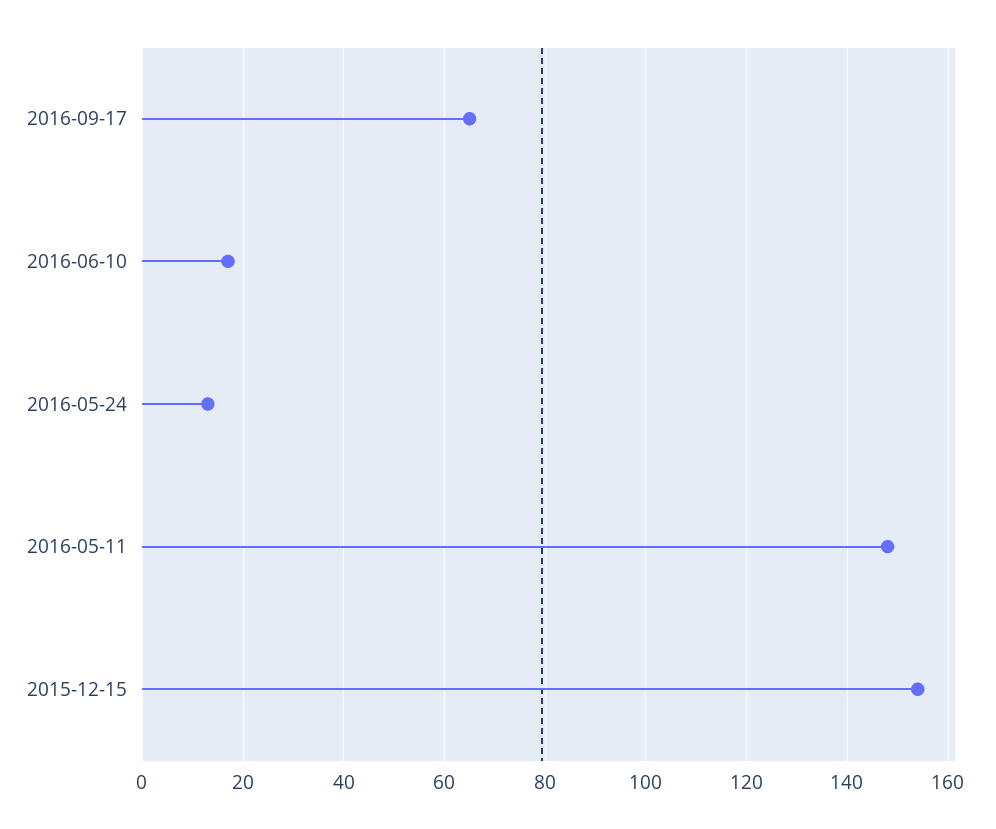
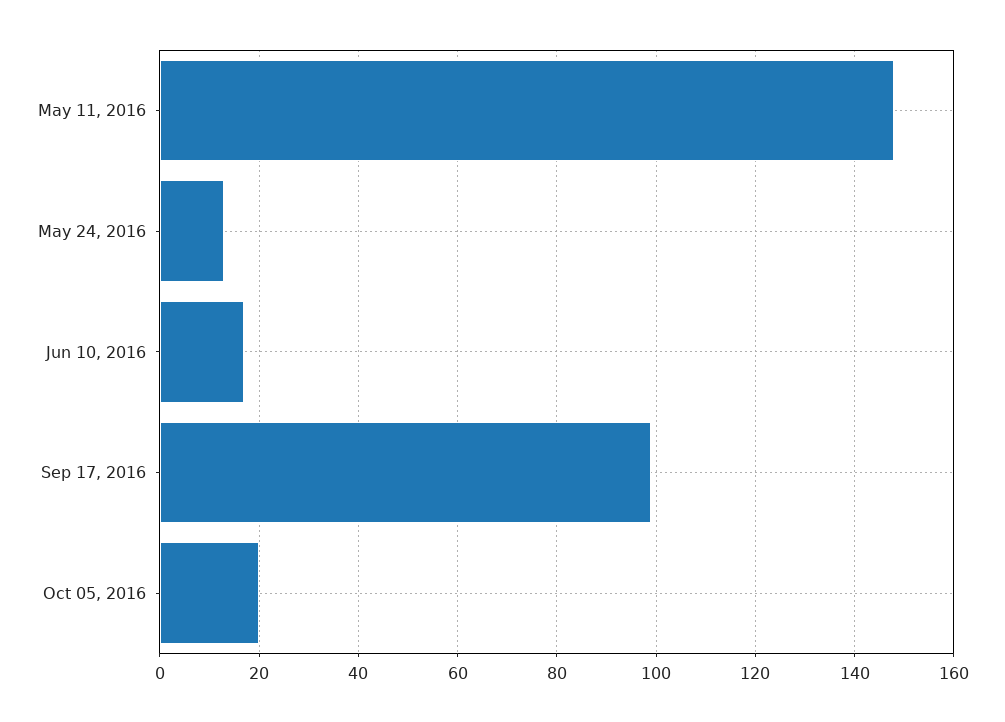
2016-09-17: 65 -> 100
2015-12-15: 155 -> none
Oct 05, 2016: none -> 20

